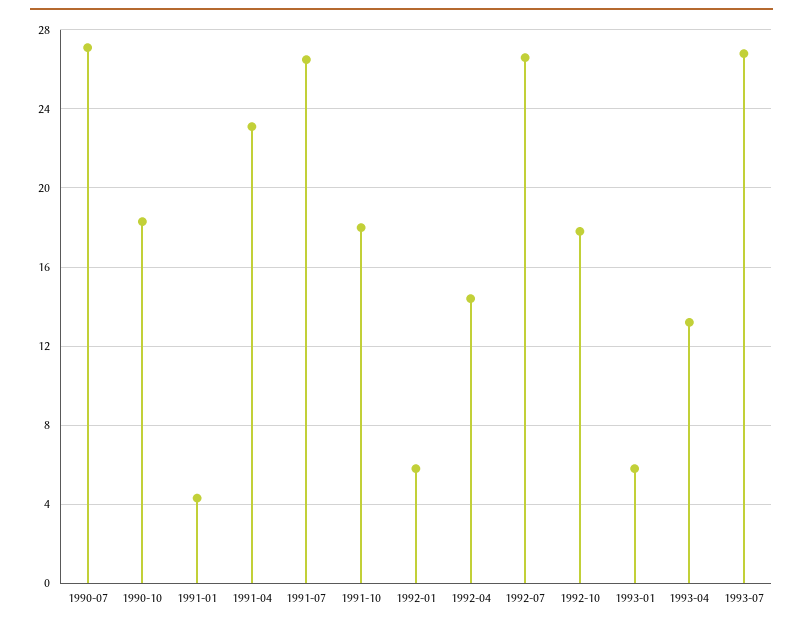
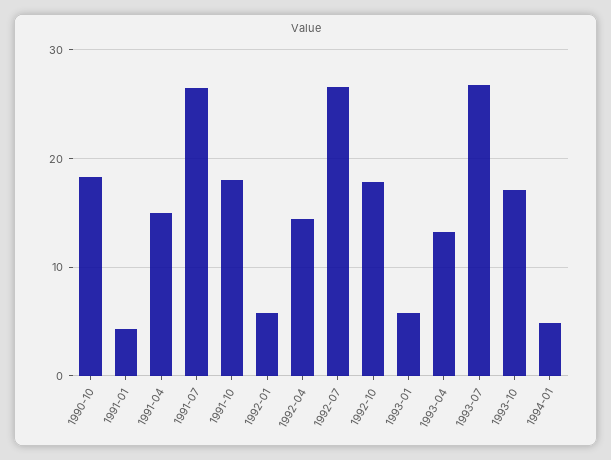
1990-07: 27 -> none
1991-04: 23 -> 15
1993-10: none -> 17
1994-01: none -> 5

